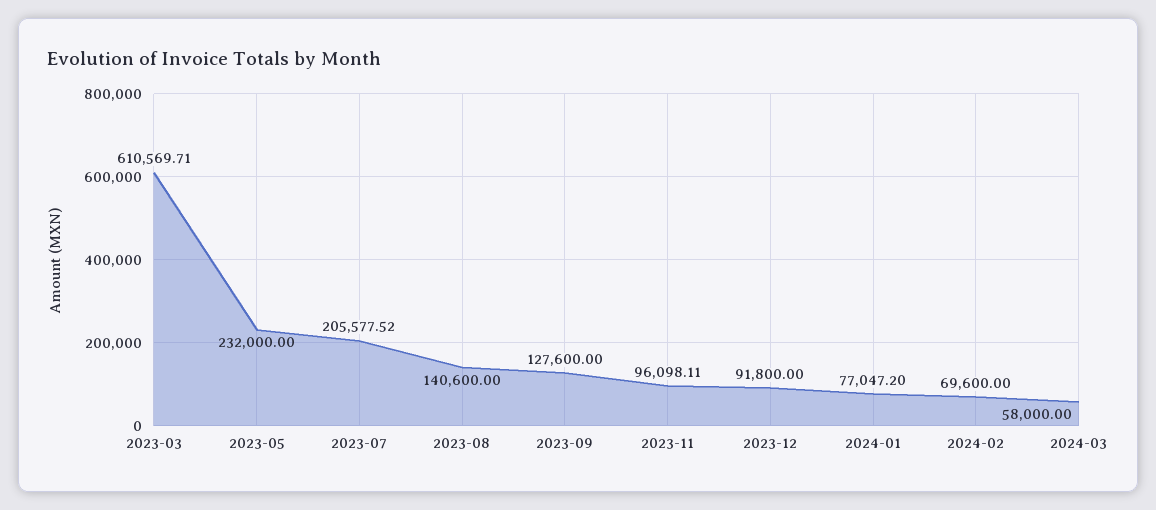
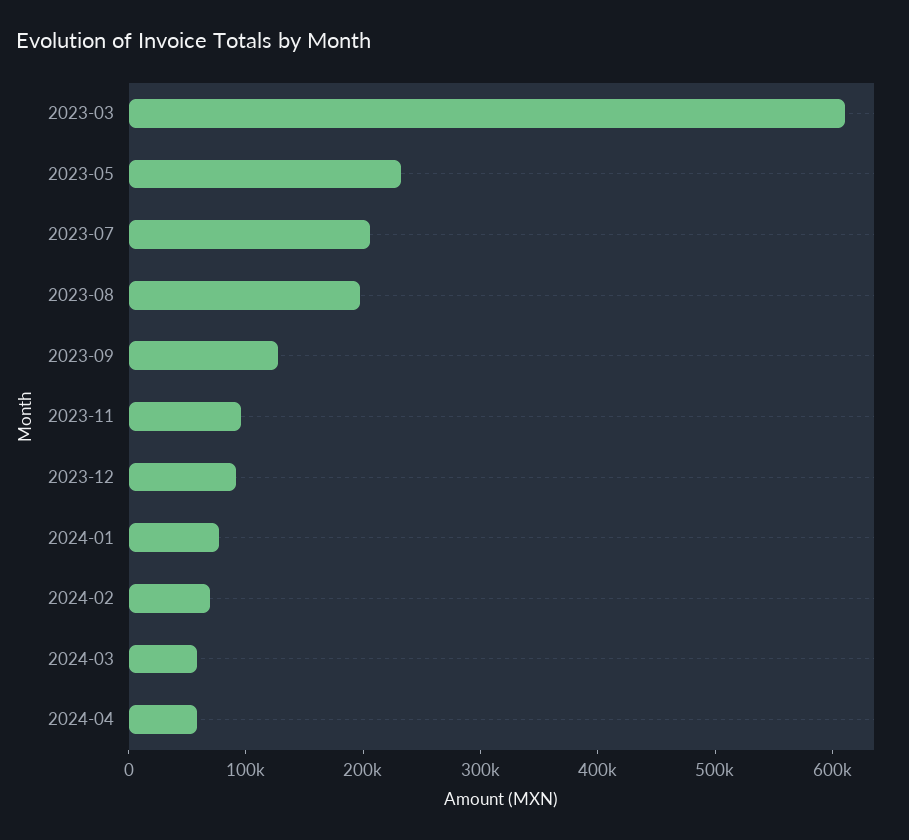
2023-08: 140600 -> 200000
2024-04: none -> 60000

